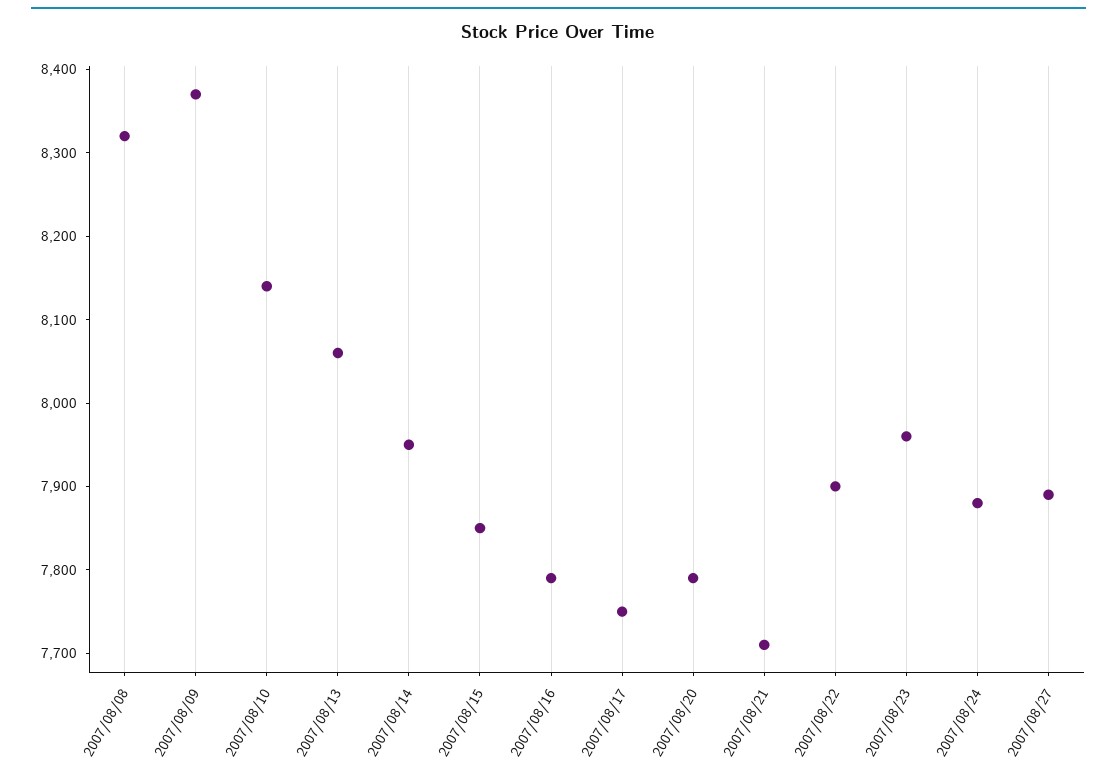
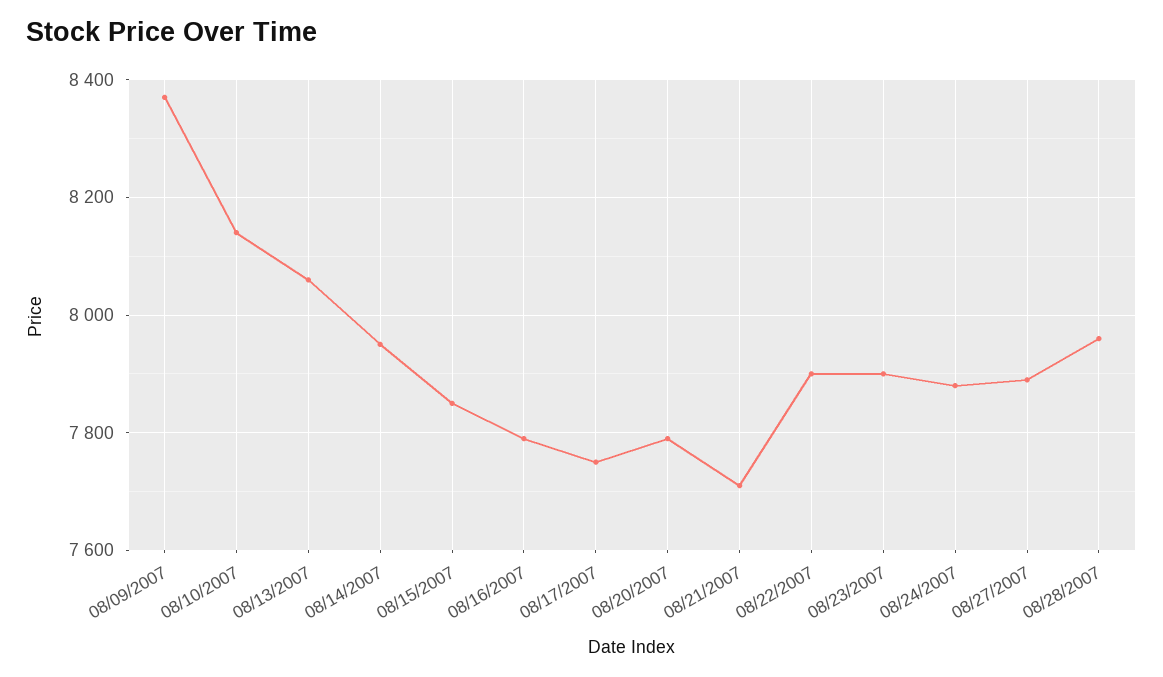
2007/08/08: 8320 -> none
2007/08/23: 7960 -> 7900
08/28/2007: none -> 7960

